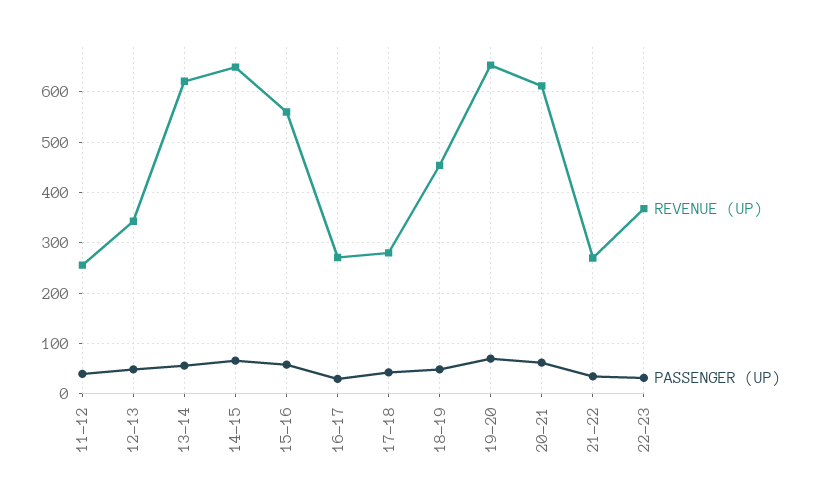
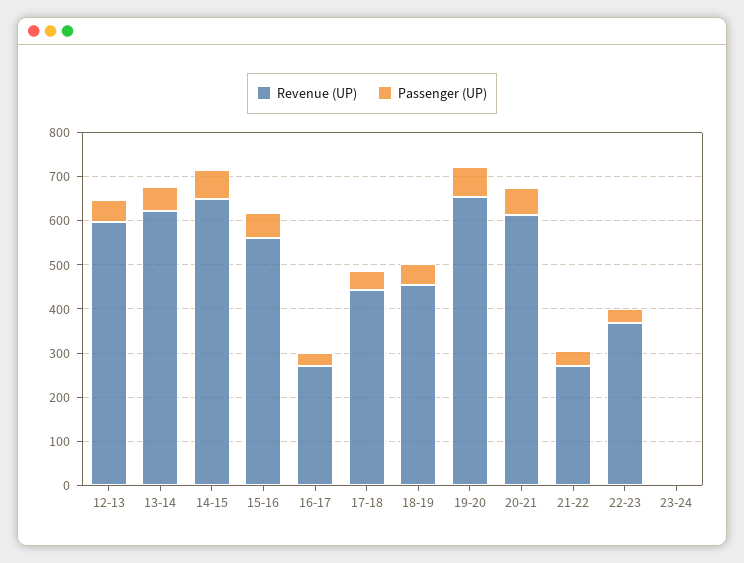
REVENUE (UP), 11-12: 260 -> none
PASSENGER (UP), 11-12: 40 -> none
REVENUE (UP), 12-13: 340 -> 600
REVENUE (UP), 17-18: 280 -> 440
REVENUE (UP), 23-24: none -> 0
PASSENGER (UP), 23-24: none -> 0

